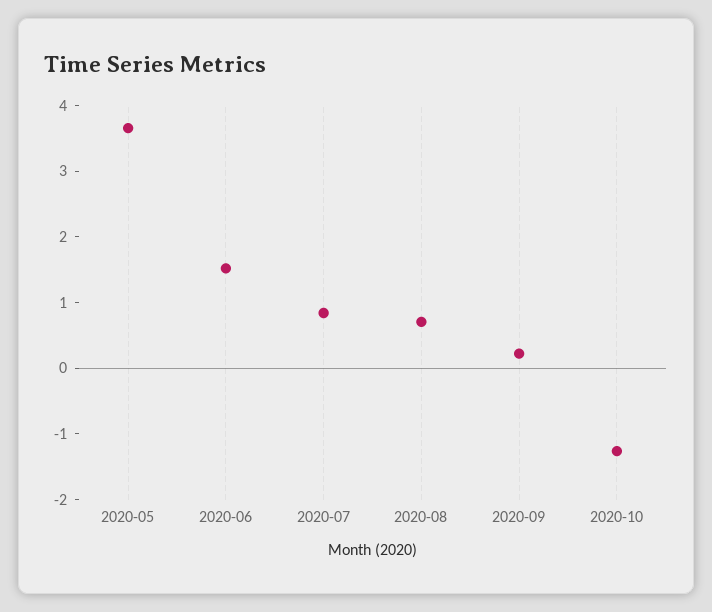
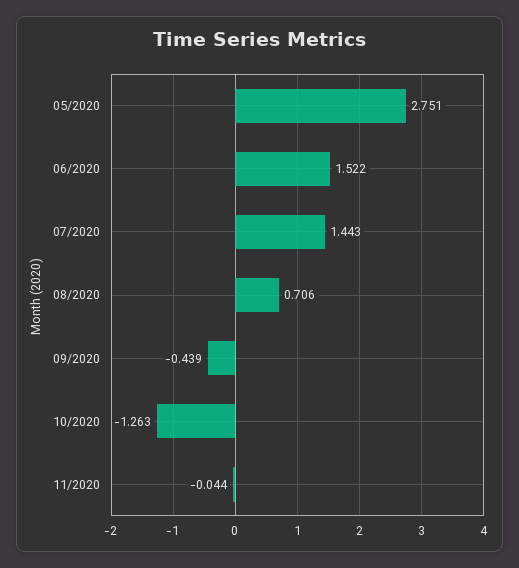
2020-05: 3.6 -> 2.751
2020-07: 0.8 -> 1.443
2020-09: 0.2 -> -0.439
11/2020: none -> -0.044

